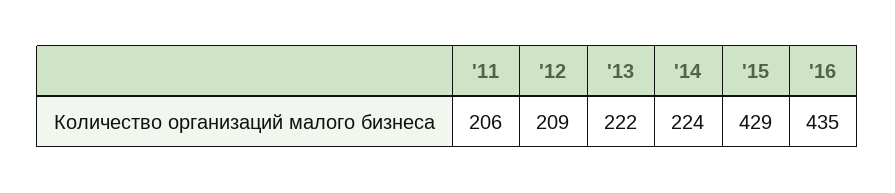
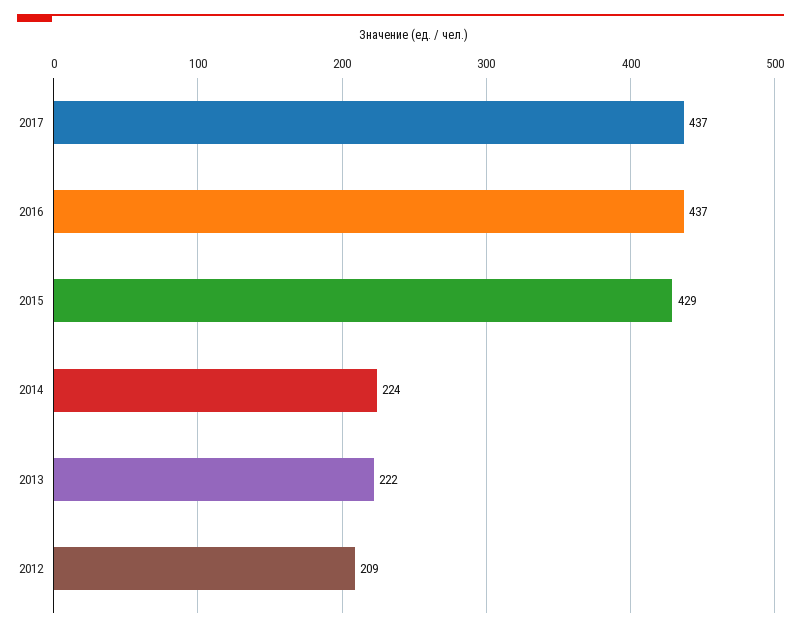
'11: 206 -> none
'16: 435 -> 437
2017: none -> 437

